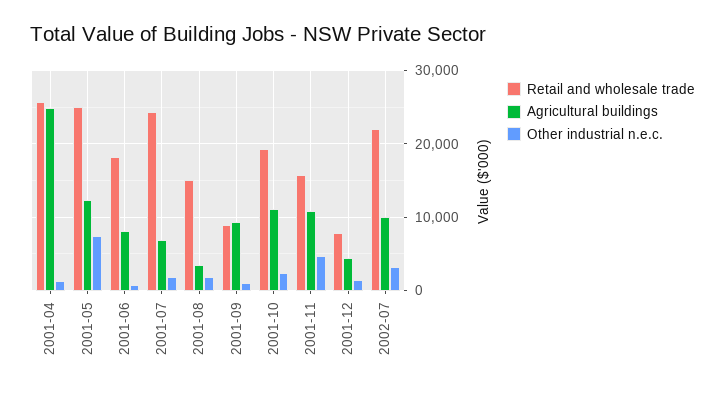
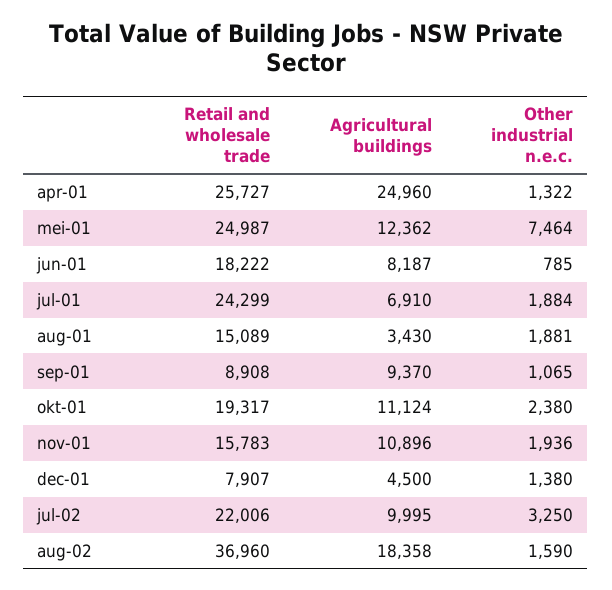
Other industrial n.e.c., 2001-11: 5000 -> 1936
Retail and wholesale trade, aug-02: none -> 36960
Agricultural buildings, aug-02: none -> 18358
Other industrial n.e.c., aug-02: none -> 1590

